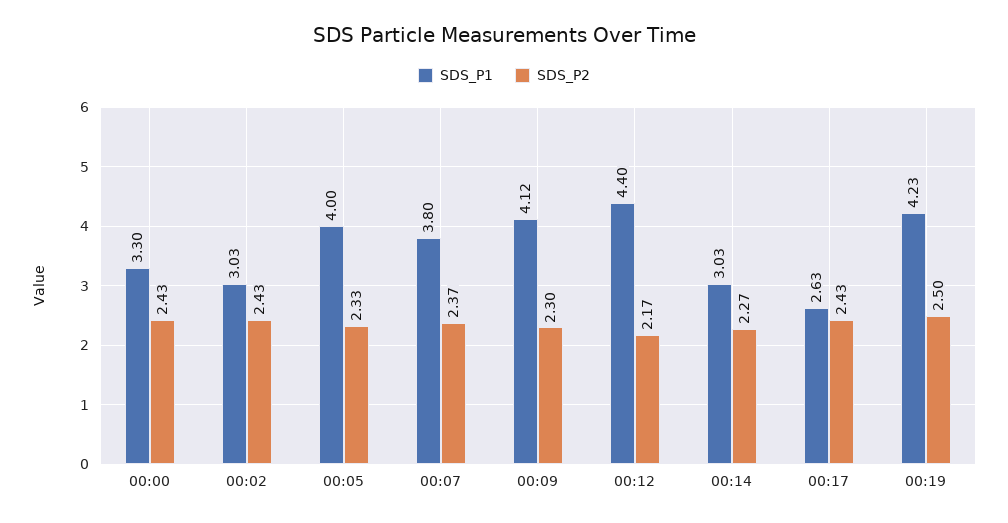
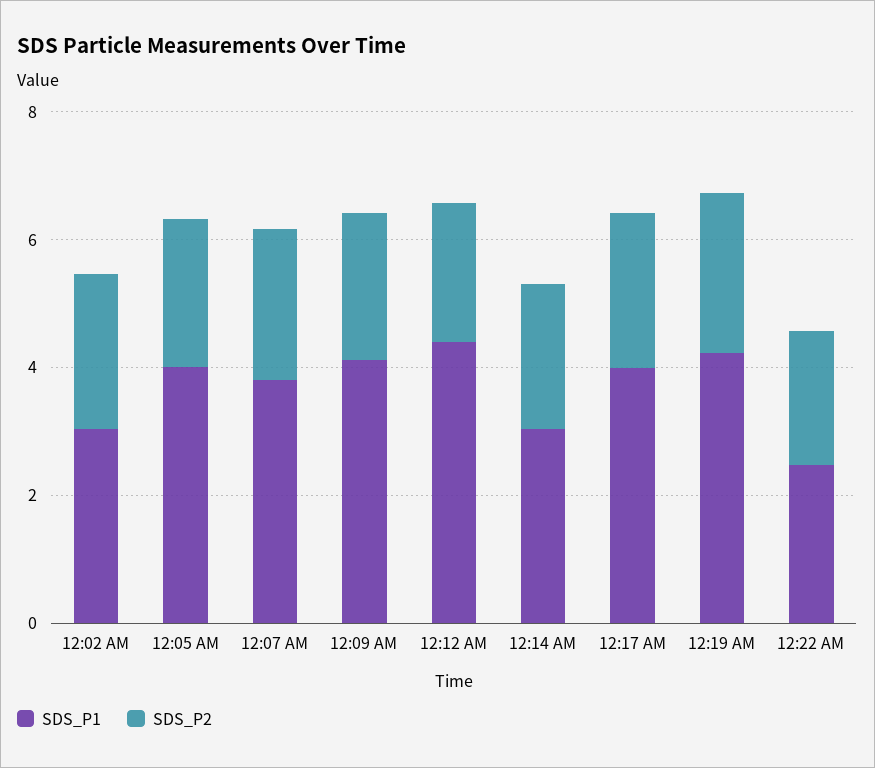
SDS_P1, 00:00: 3.3 -> none
SDS_P2, 00:00: 2.43 -> none
SDS_P1, 00:17: 2.63 -> 4
SDS_P1, 12:22 AM: none -> 2.5
SDS_P2, 12:22 AM: none -> 2

